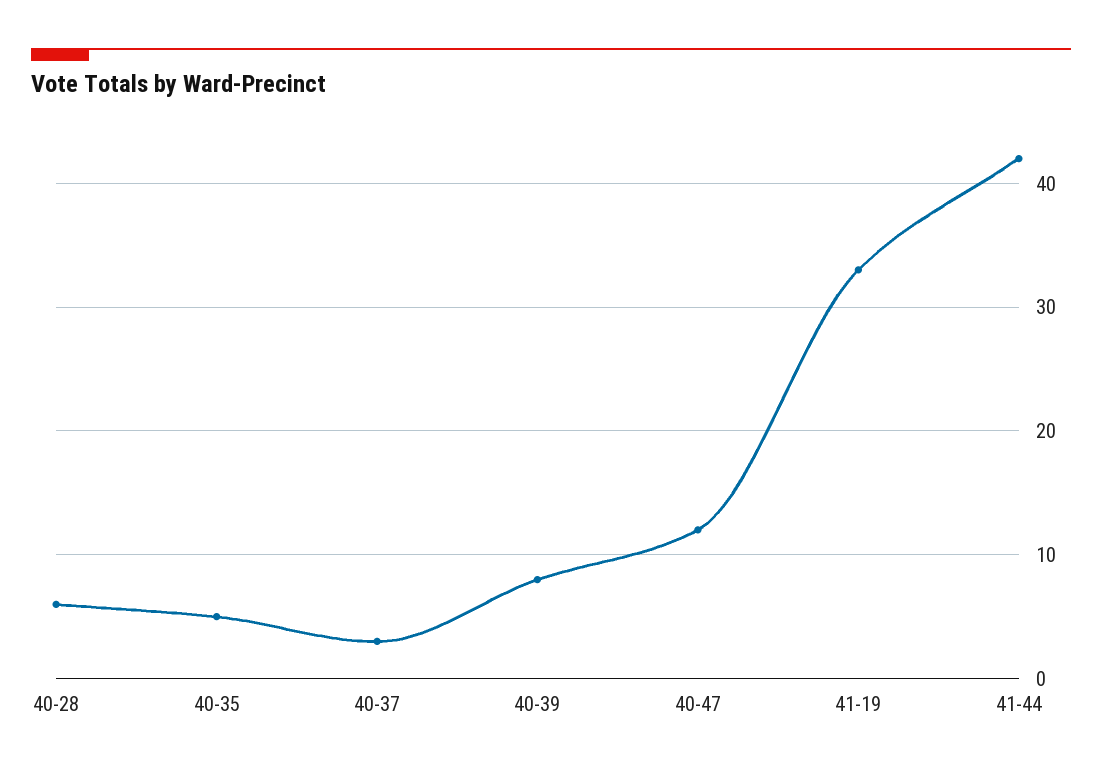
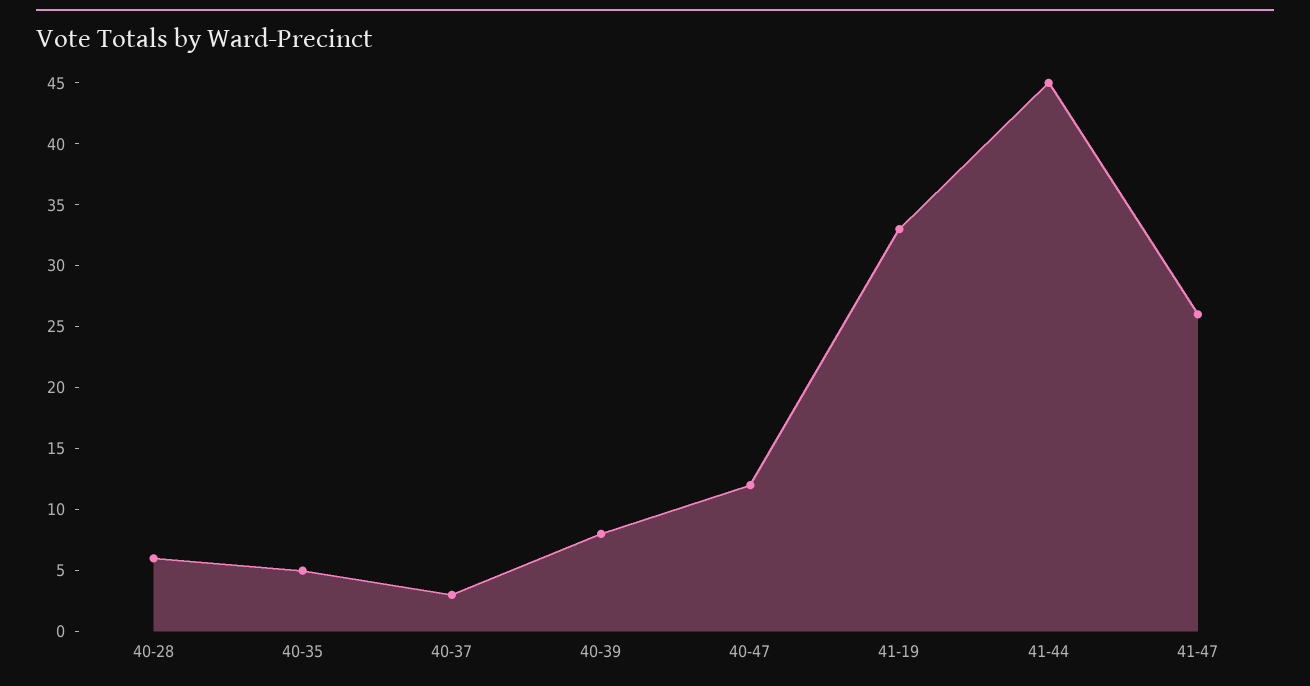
41-44: 42 -> 45
41-47: none -> 26

